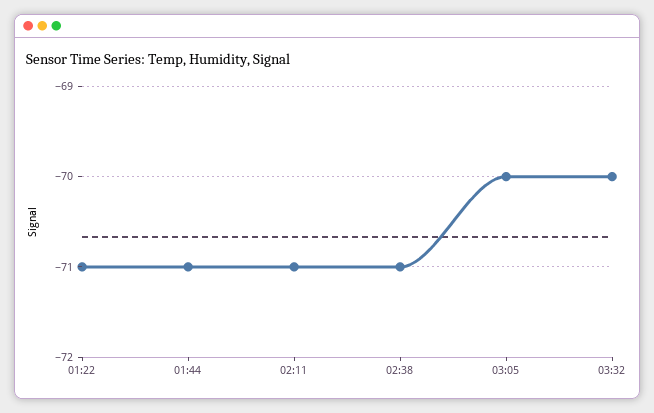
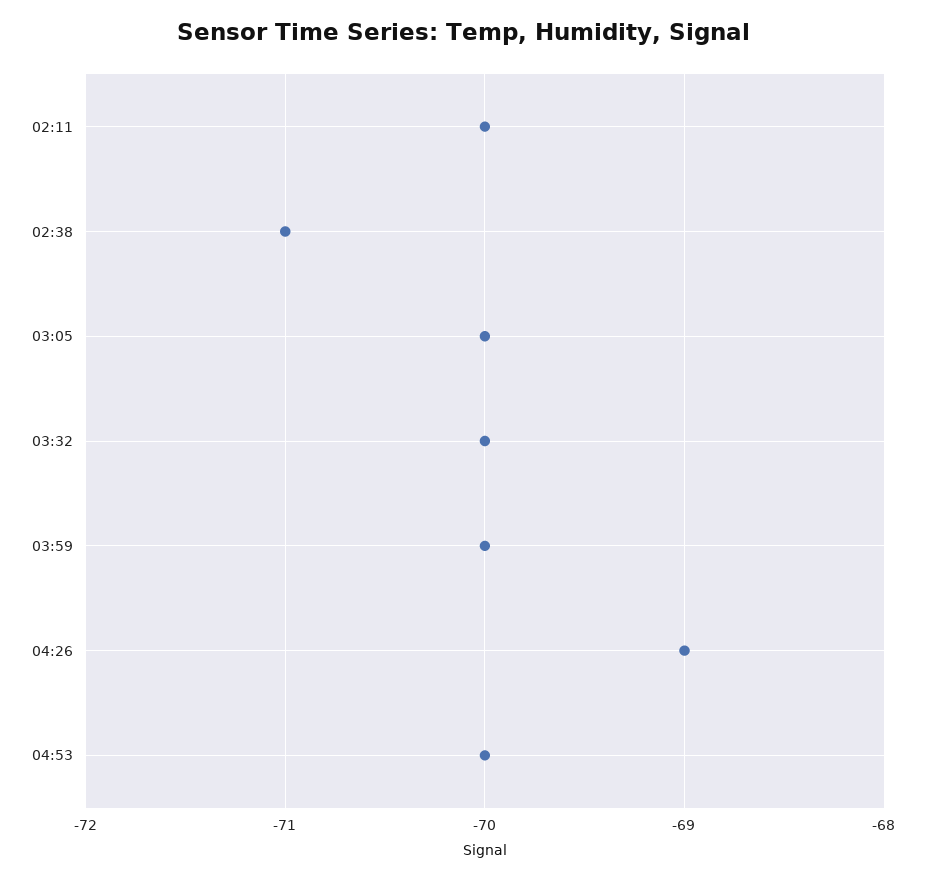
01:22: -71 -> none
01:44: -71 -> none
02:11: -71 -> -70
03:59: none -> -70
04:26: none -> -69
04:53: none -> -70

